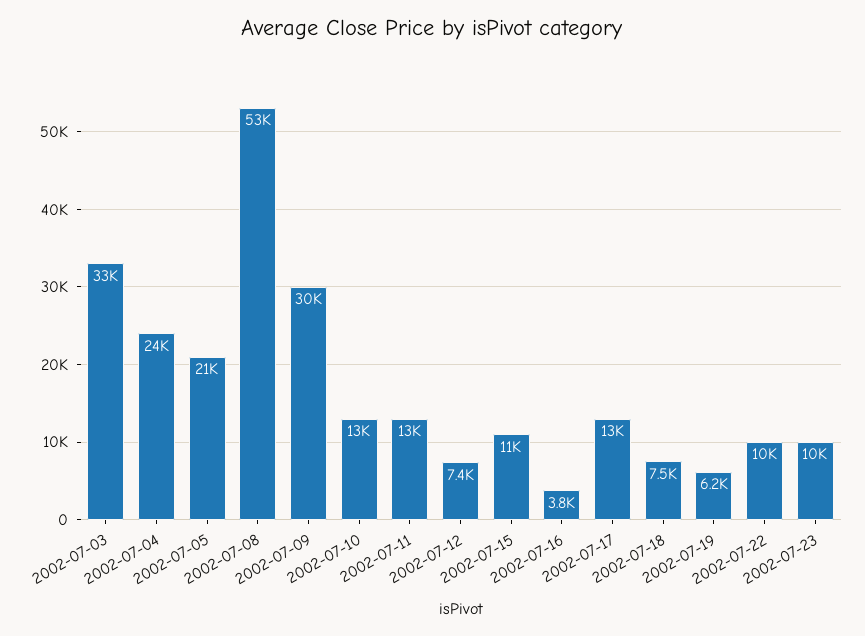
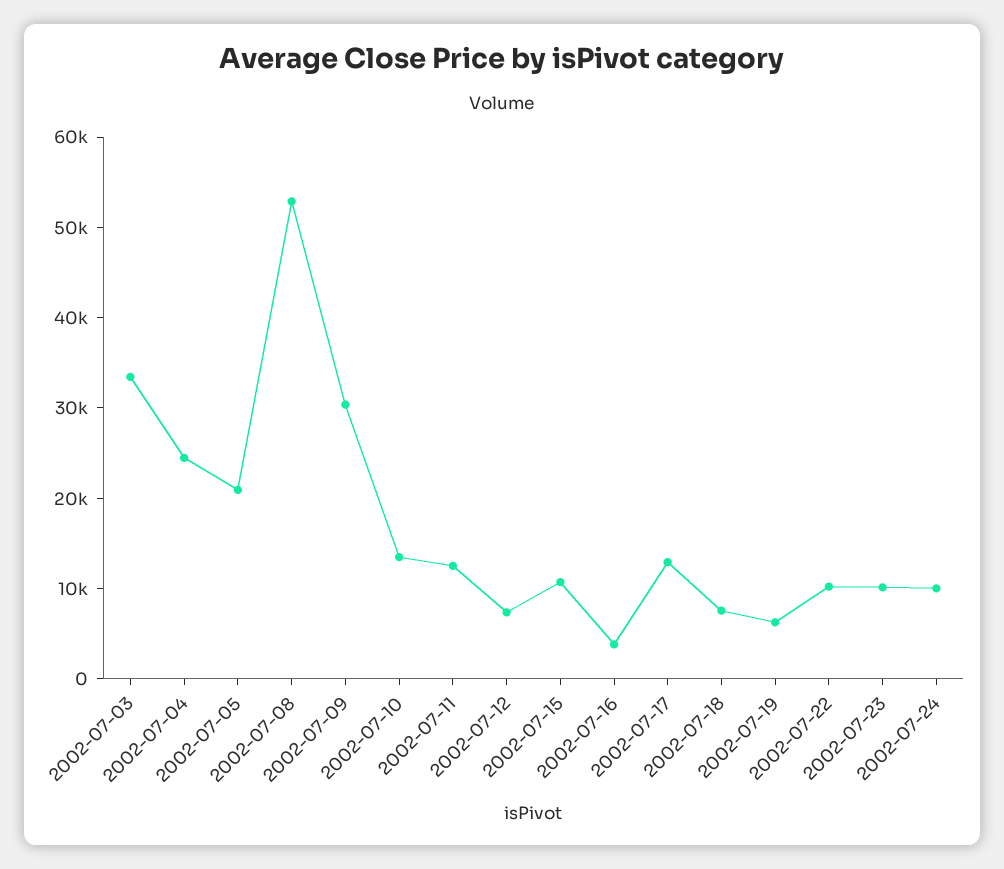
2002-07-24: none -> 10000

